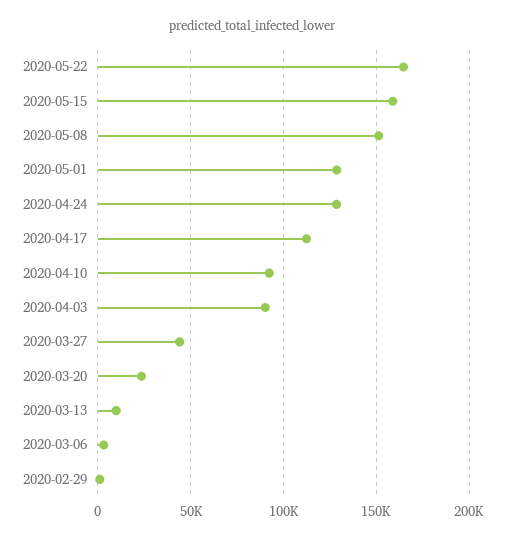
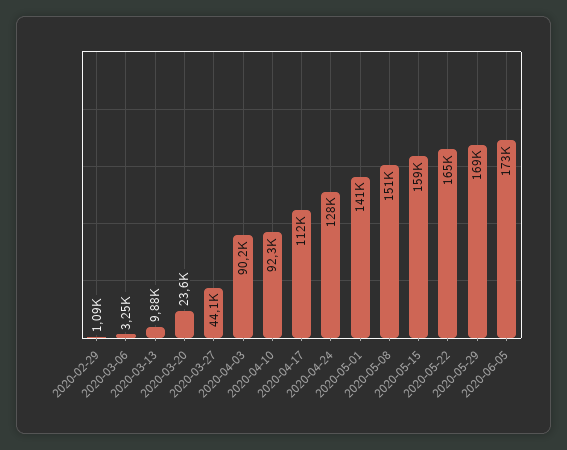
2020-05-01: 130000 -> 141000
2020-05-29: none -> 169000
2020-06-05: none -> 173000

